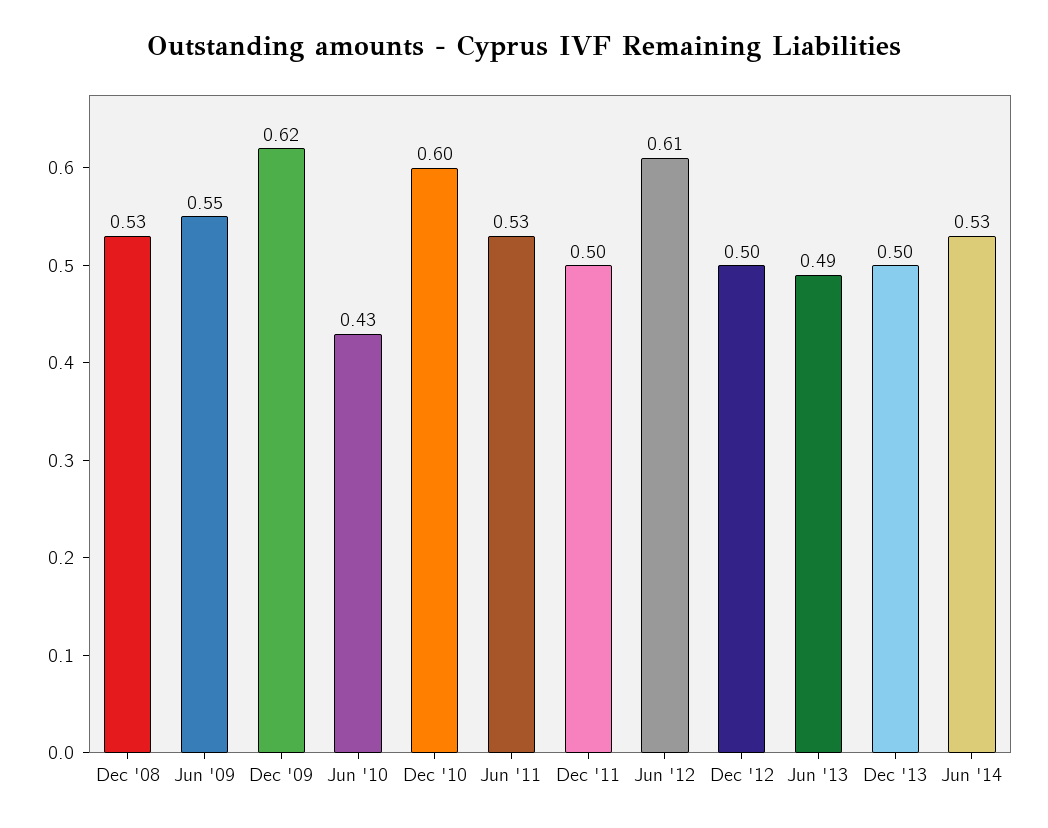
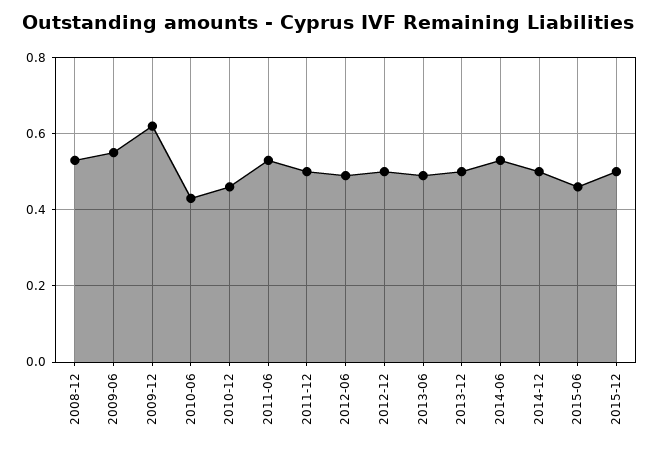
Dec '10: 0.6 -> 0.45
Jun '12: 0.61 -> 0.5
2014-12: none -> 0.5
2015-06: none -> 0.45
2015-12: none -> 0.5

